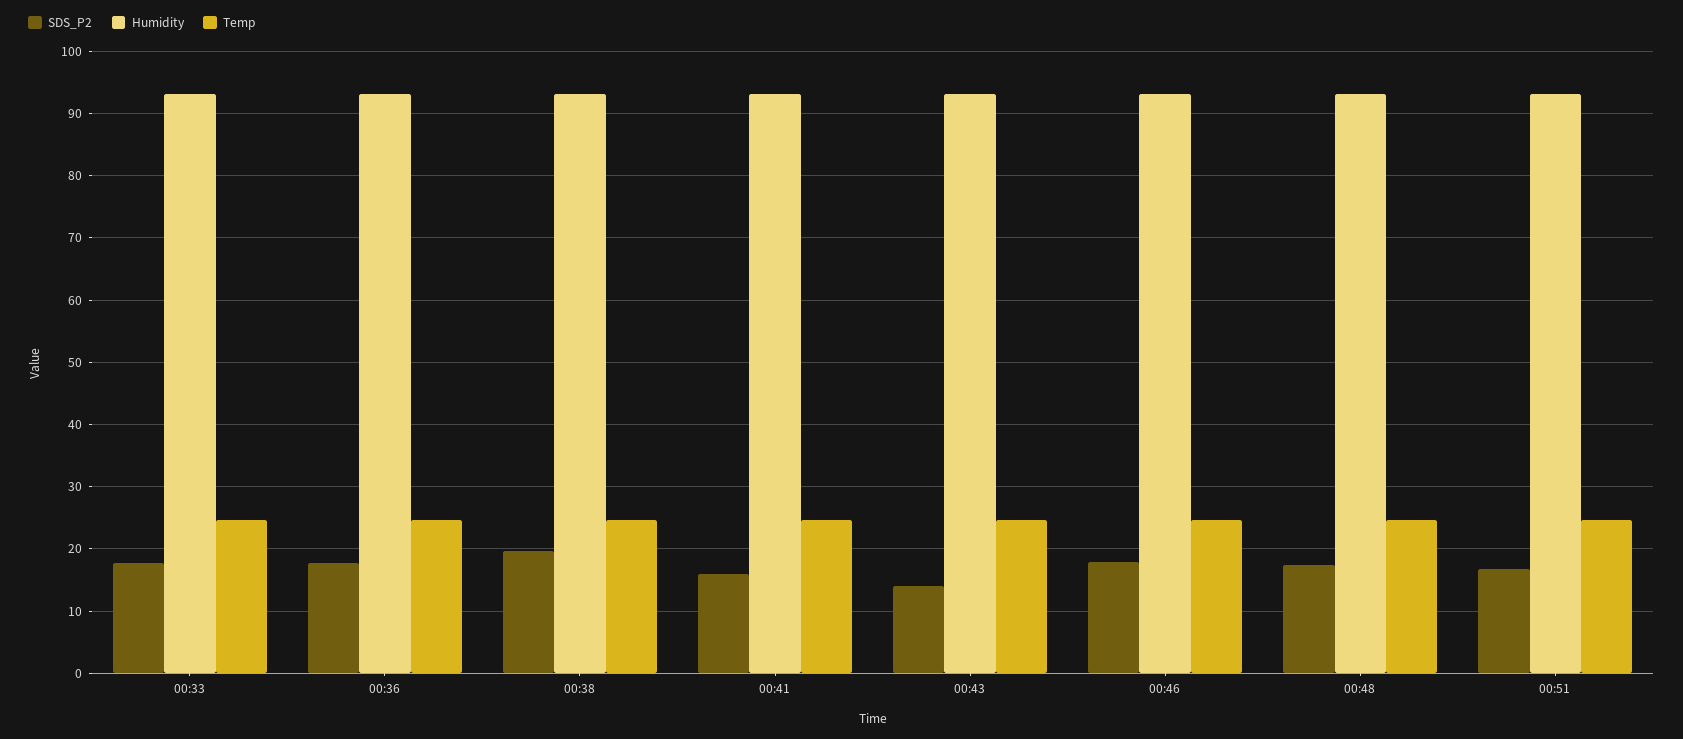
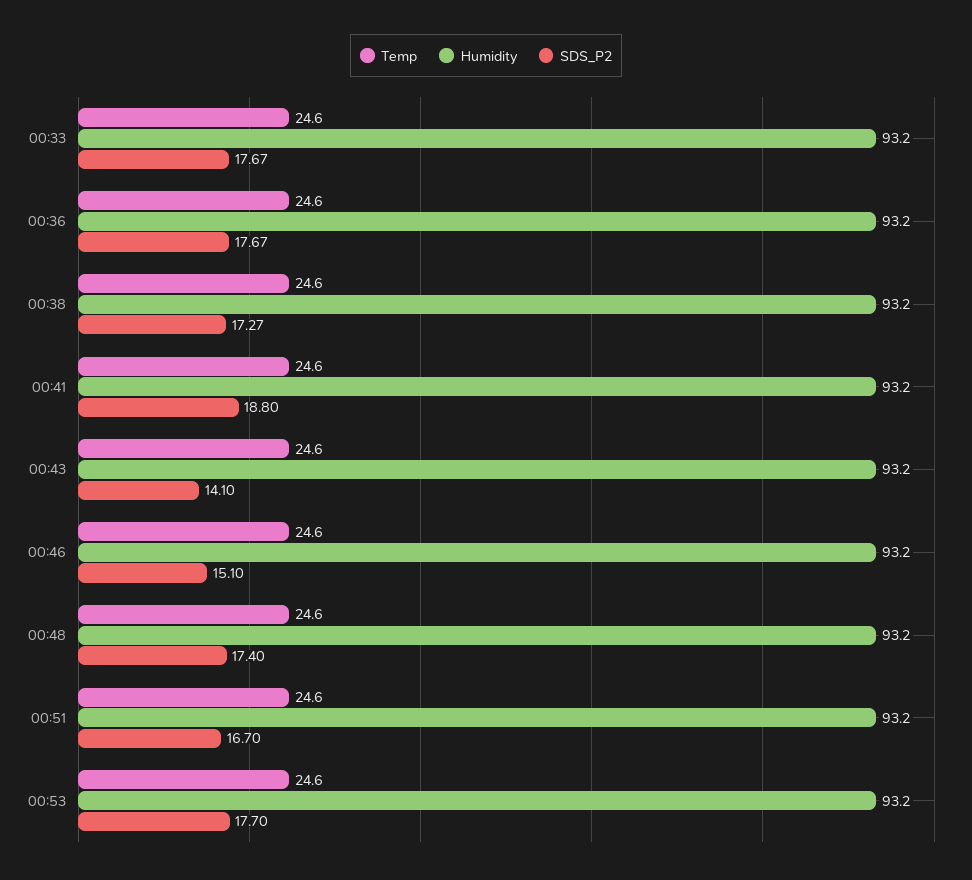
SDS_P2, 00:38: 20 -> 17.27
SDS_P2, 00:41: 16 -> 18.8
SDS_P2, 00:46: 18 -> 15.1
Temp, 00:53: none -> 24.6
Humidity, 00:53: none -> 93.2
SDS_P2, 00:53: none -> 17.7

